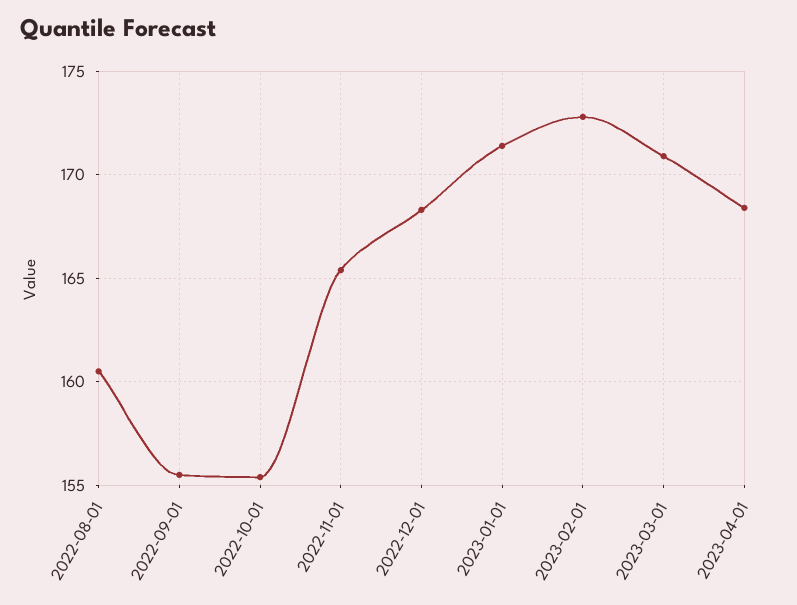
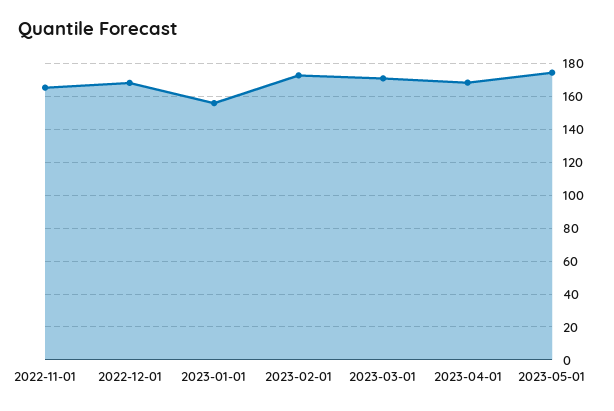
2022-08-01: 160.5 -> none
2022-09-01: 155.5 -> none
2022-10-01: 155.5 -> none
2023-01-01: 171.5 -> 155
2023-05-01: none -> 175

